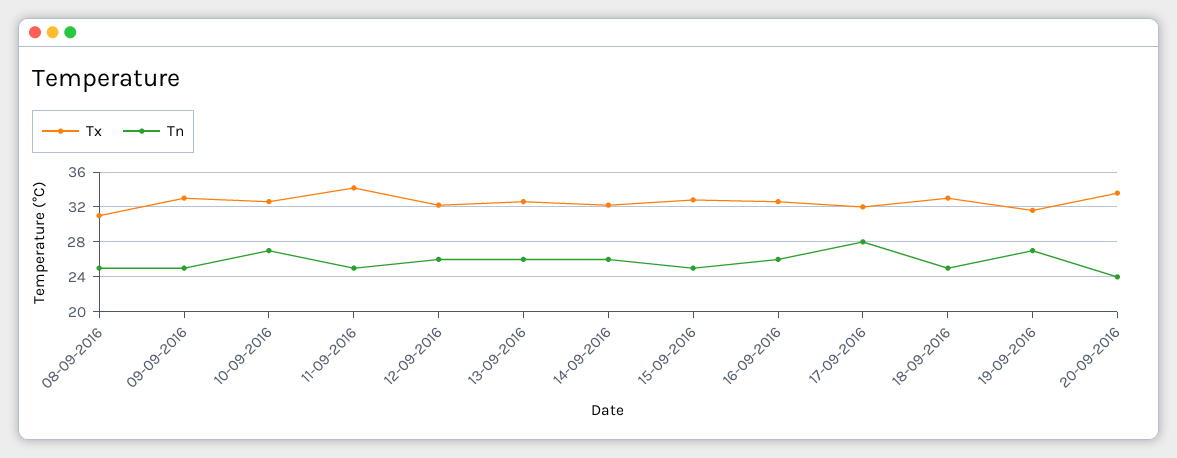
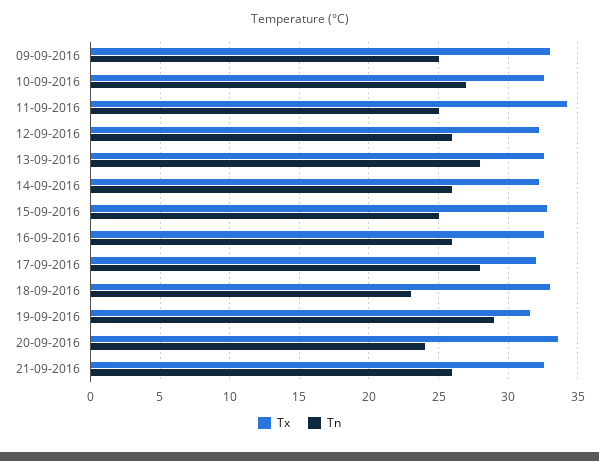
Tx, 08-09-2016: 31 -> none
Tn, 08-09-2016: 25 -> none
Tn, 13-09-2016: 26 -> 28
Tn, 18-09-2016: 25 -> 23
Tn, 19-09-2016: 27 -> 29
Tx, 21-09-2016: none -> 32.5
Tn, 21-09-2016: none -> 26

